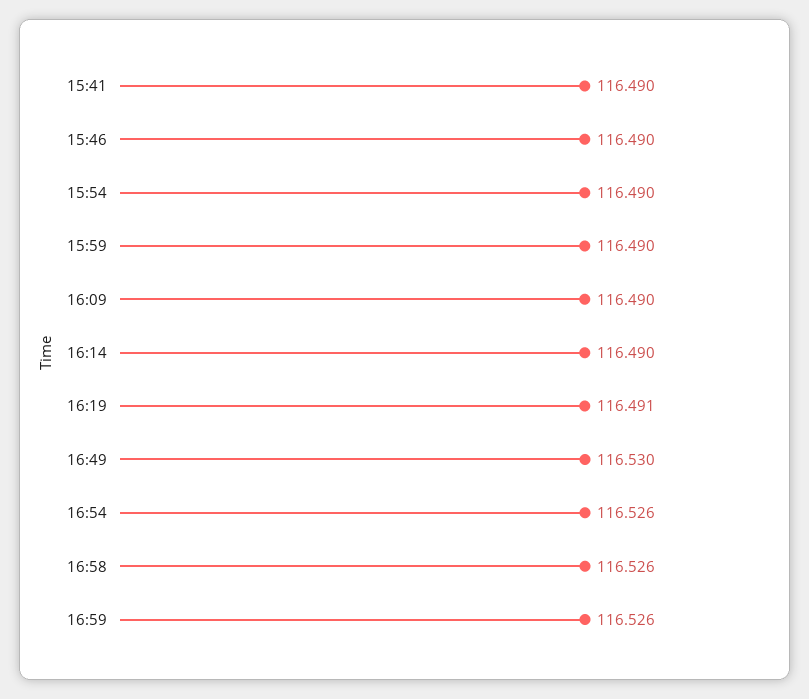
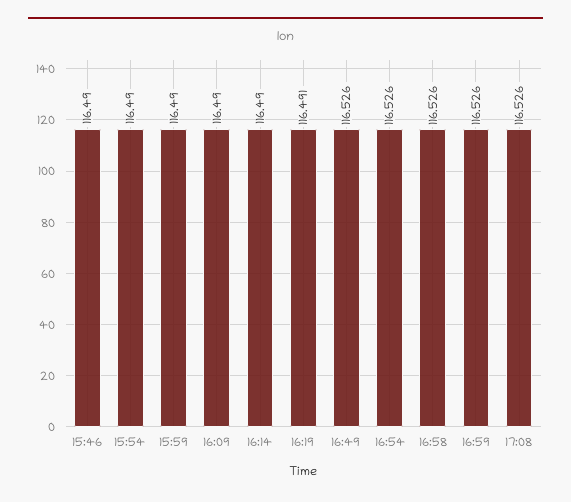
15:41: 116.49 -> none
16:49: 116.53 -> 116.526
17:08: none -> 116.526

